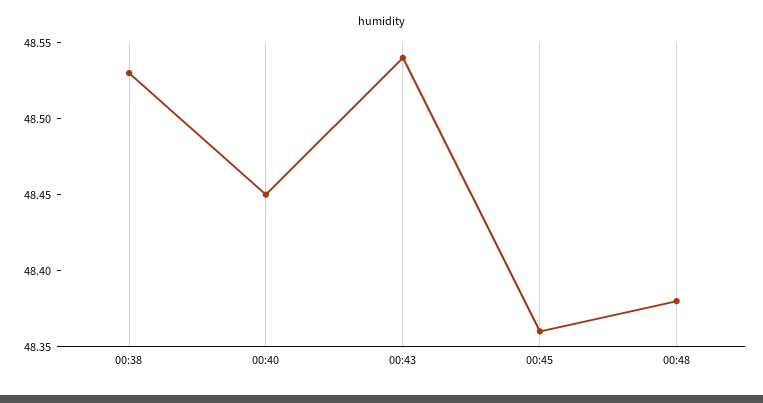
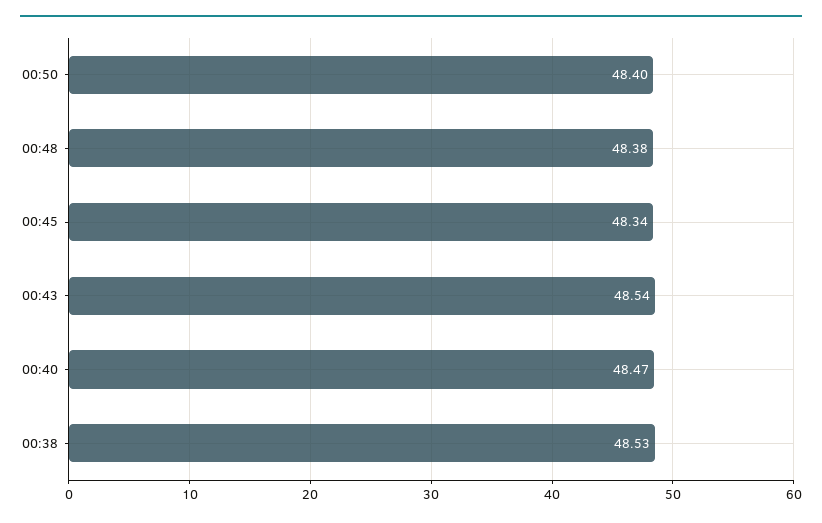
00:40: 48.45 -> 48.47
00:45: 48.36 -> 48.34
00:50: none -> 48.4

